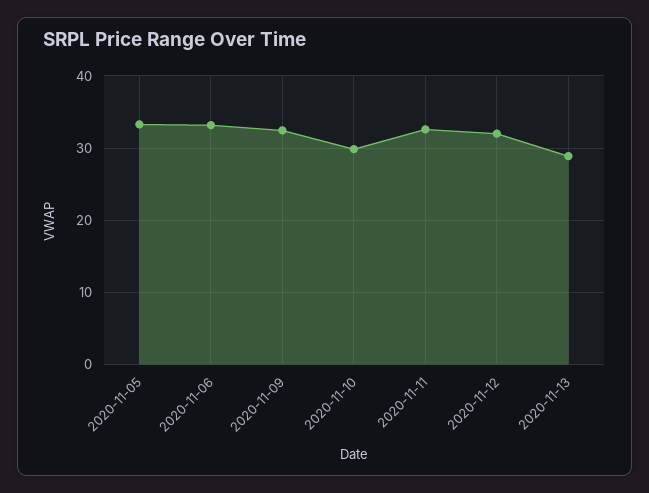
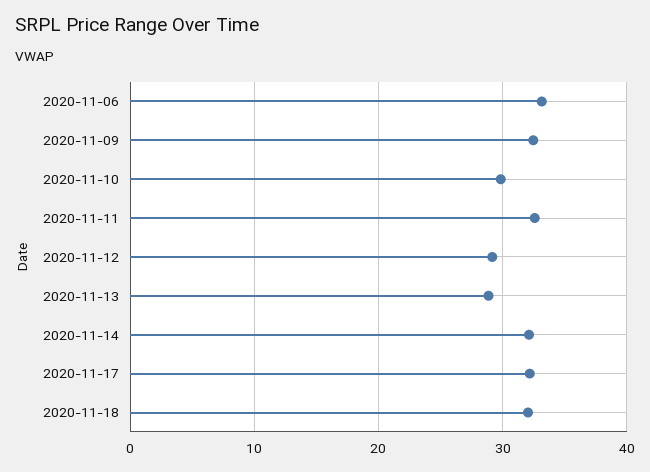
2020-11-05: 33 -> none
2020-11-12: 32 -> 29
2020-11-14: none -> 32
2020-11-17: none -> 32
2020-11-18: none -> 32

